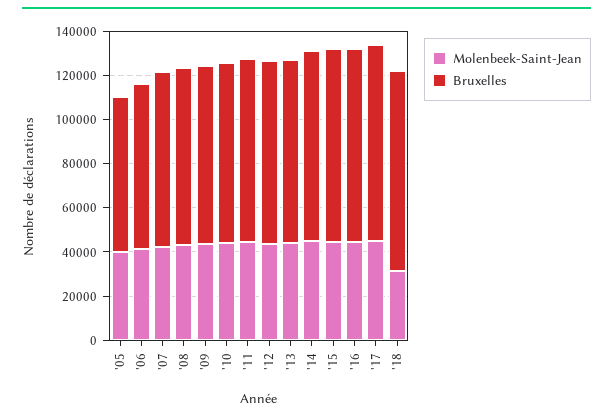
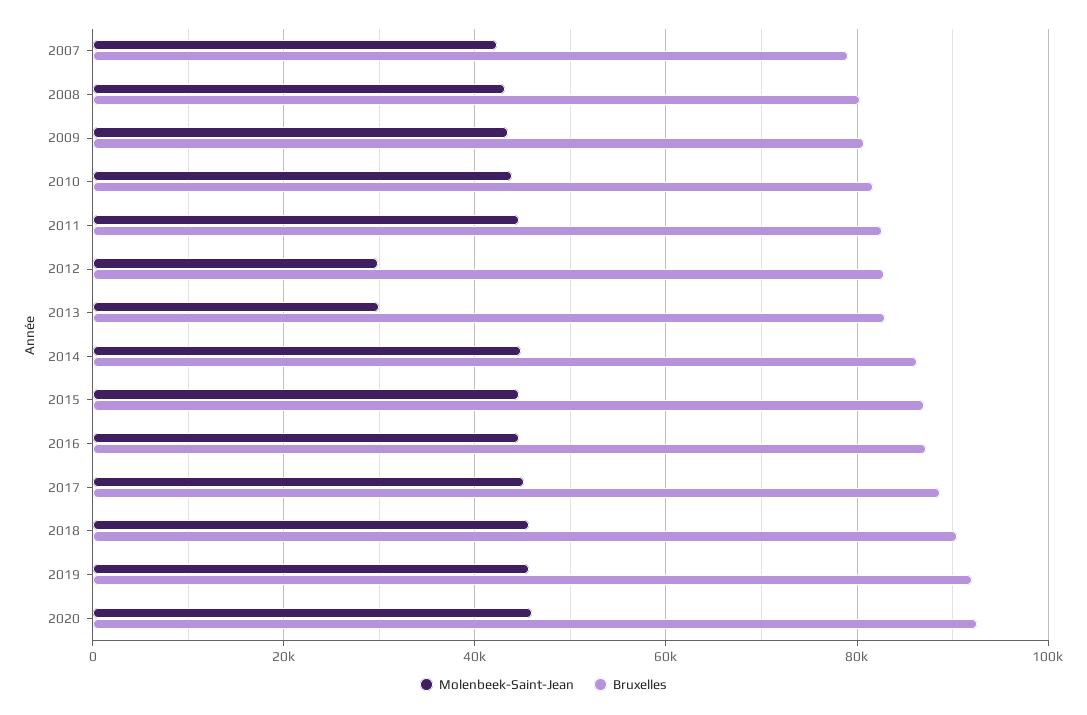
Molenbeek-Saint-Jean, '05: 40000 -> none
Bruxelles, '05: 70000 -> none
Molenbeek-Saint-Jean, '06: 40000 -> none
Bruxelles, '06: 75000 -> none
Molenbeek-Saint-Jean, '12: 45000 -> 30000
Molenbeek-Saint-Jean, '13: 45000 -> 30000
Molenbeek-Saint-Jean, '18: 30000 -> 46000
Molenbeek-Saint-Jean, 2019: none -> 46000
Bruxelles, 2019: none -> 92000
Molenbeek-Saint-Jean, 2020: none -> 46000
Bruxelles, 2020: none -> 92000

